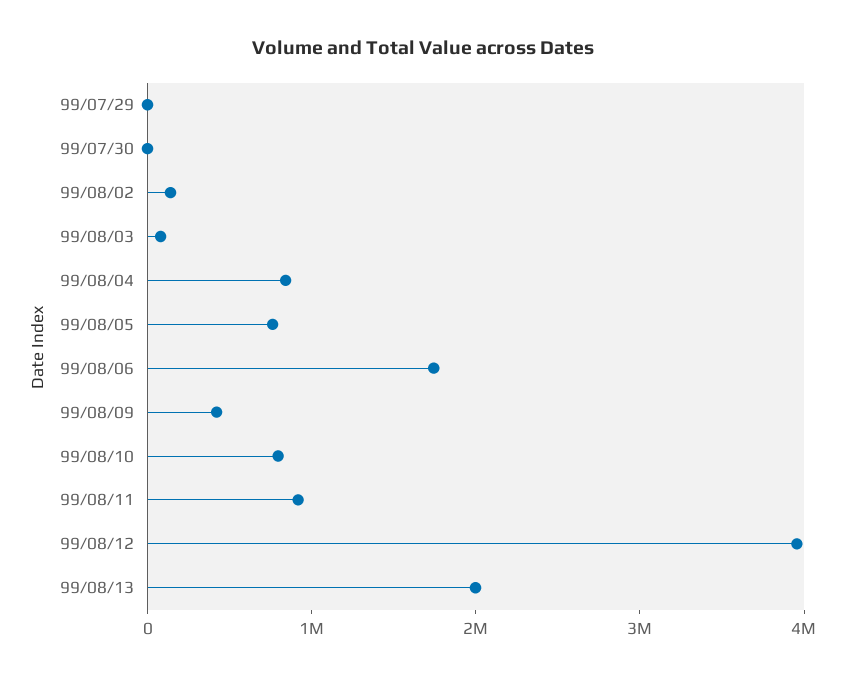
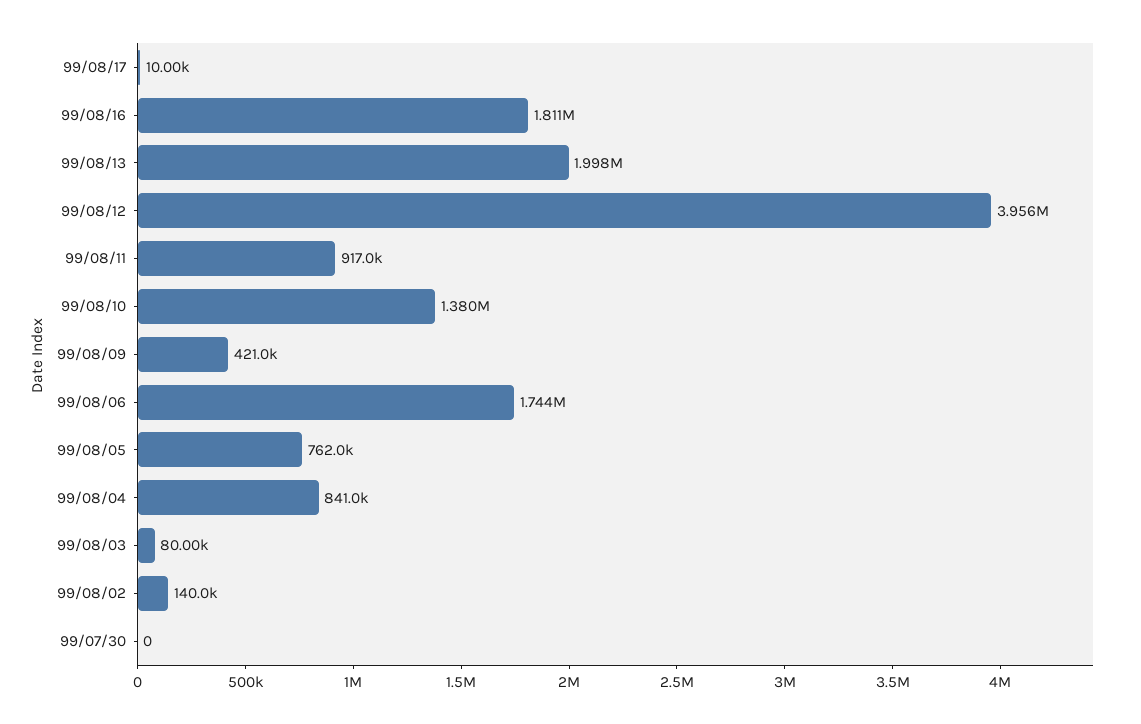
99/07/29: 0 -> none
99/08/10: 800000 -> 1380000
99/08/17: none -> 10000
99/08/16: none -> 1811000

